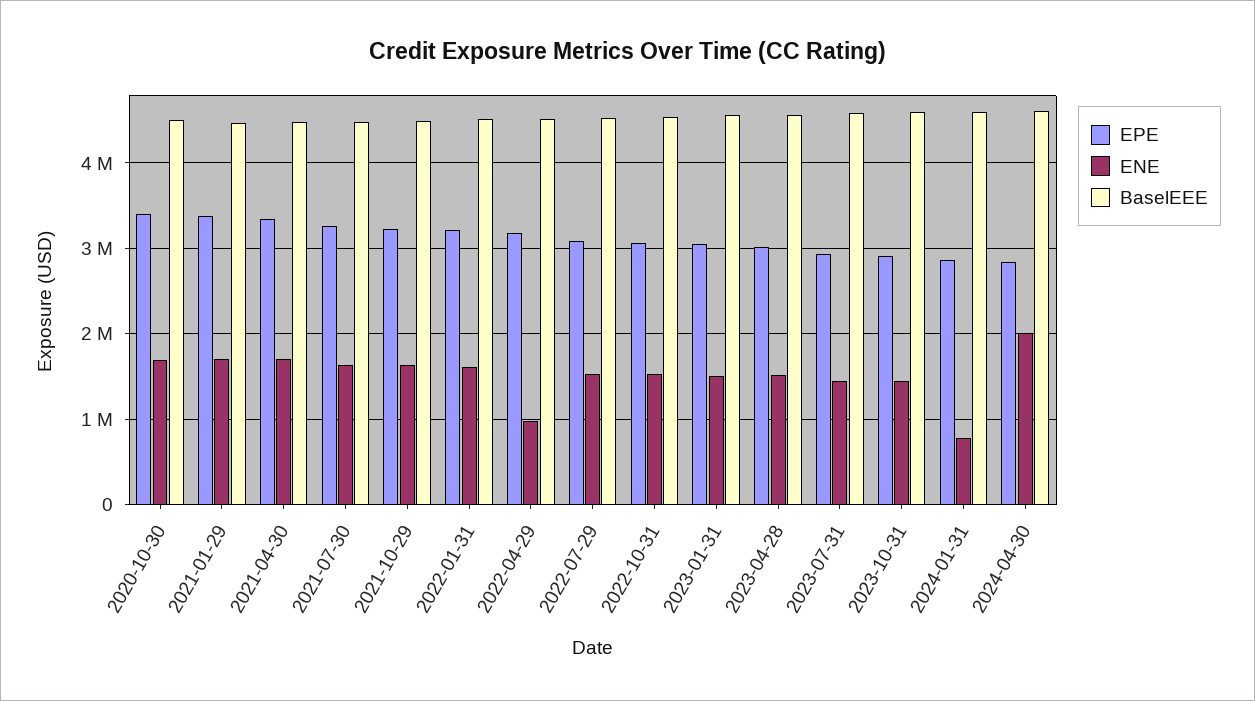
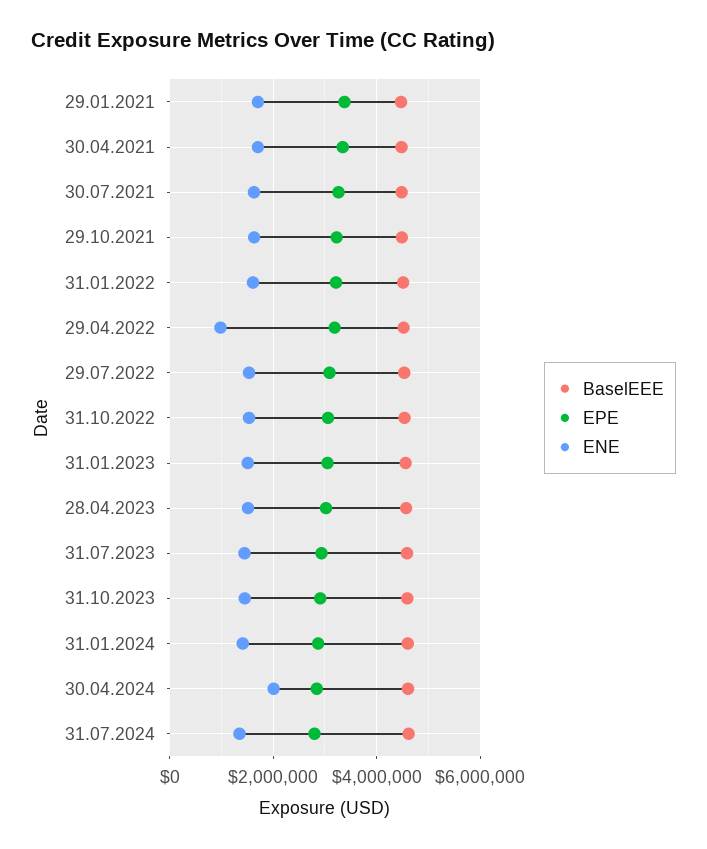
EPE, 2020-10-30: 3400000 -> none
ENE, 2020-10-30: 1700000 -> none
BaselEEE, 2020-10-30: 4500000 -> none
ENE, 2024-01-31: 800000 -> 1400000
BaselEEE, 31.07.2024: none -> 4600000
EPE, 31.07.2024: none -> 2800000
ENE, 31.07.2024: none -> 1400000

